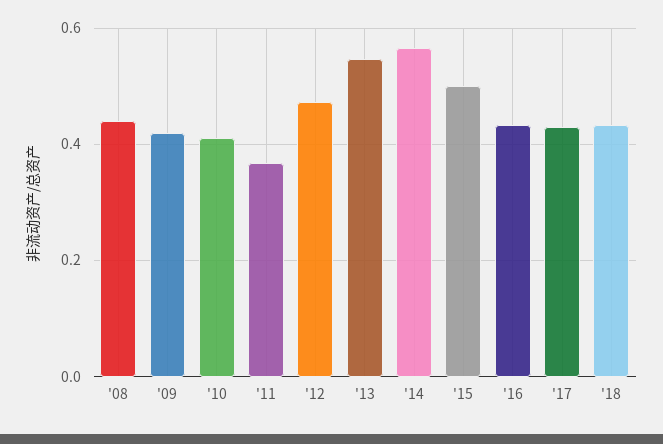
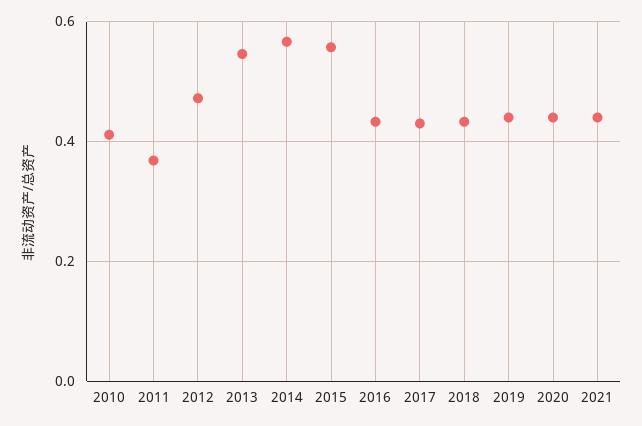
'08: 0.44 -> none
'09: 0.42 -> none
'15: 0.5 -> 0.56
2019: none -> 0.44
2020: none -> 0.44
2021: none -> 0.44

